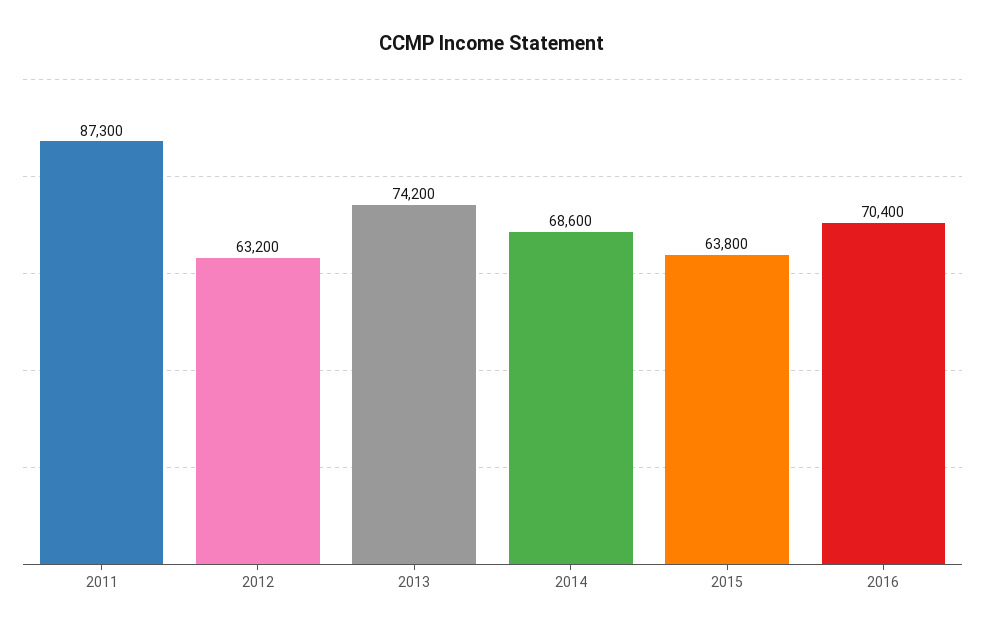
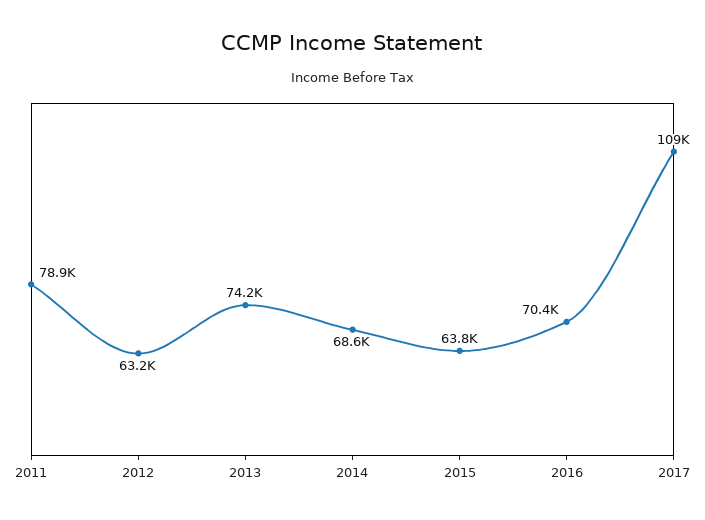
2011: 87300 -> 78900
2017: none -> 109000

